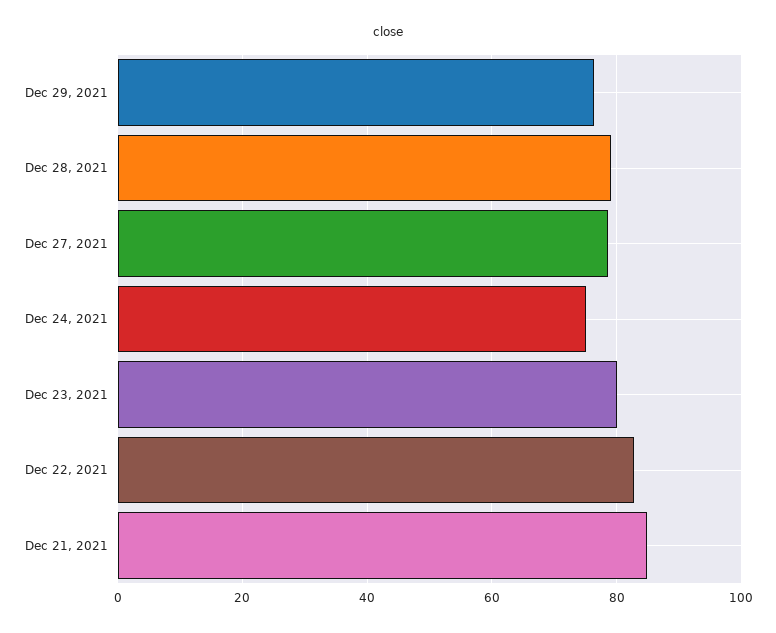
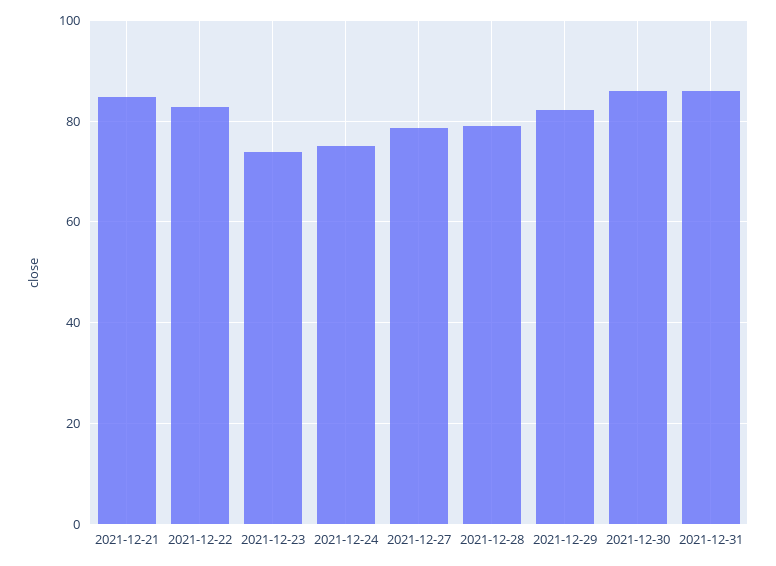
Dec 29, 2021: 76 -> 82
Dec 23, 2021: 80 -> 74
2021-12-30: none -> 86
2021-12-31: none -> 86

